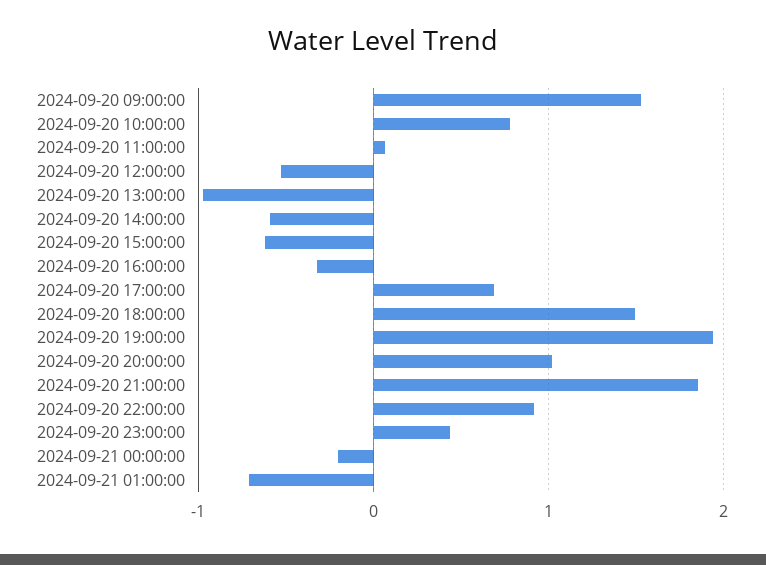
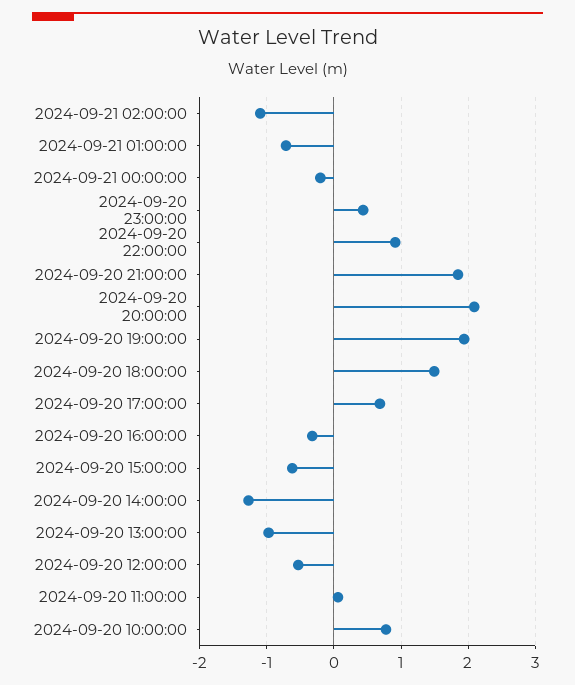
2024-09-20 09:00:00: 1.5 -> none
2024-09-20 14:00:00: -0.6 -> -1.3
2024-09-20 20:00:00: 1 -> 2.1
2024-09-21 02:00:00: none -> -1.1

